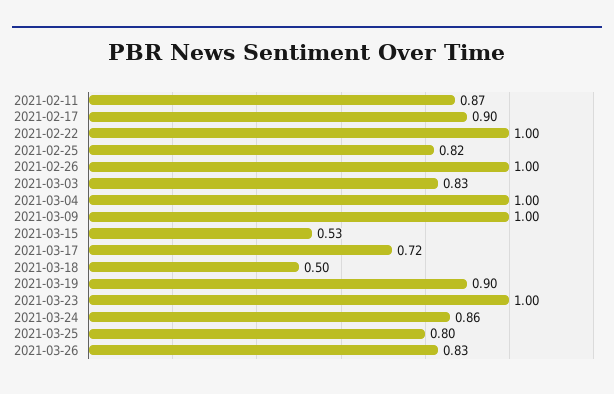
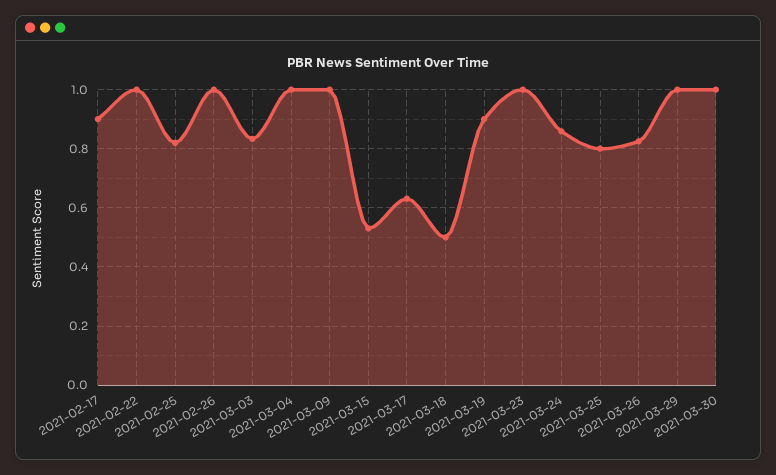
2021-02-11: 0.87 -> none
2021-03-17: 0.72 -> 0.625
2021-03-29: none -> 1
2021-03-30: none -> 1

